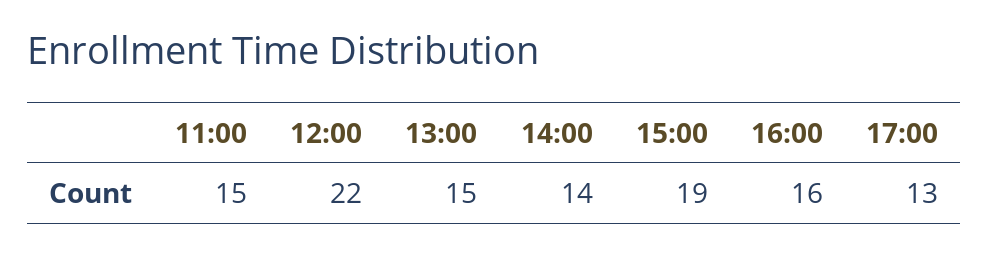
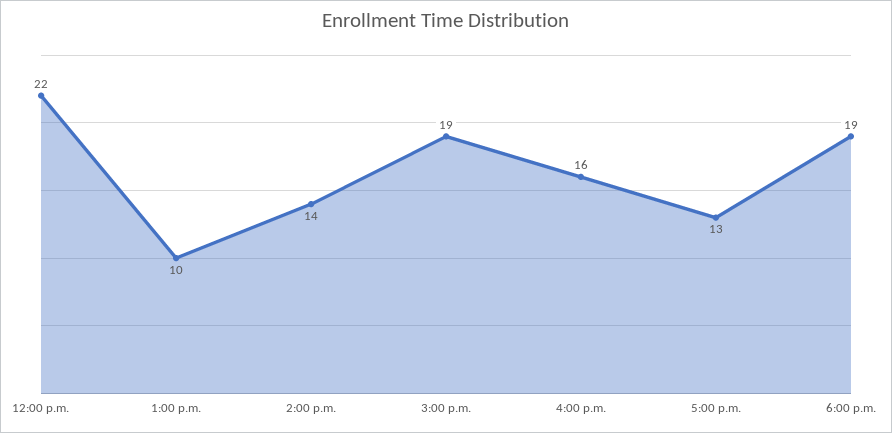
11:00: 15 -> none
13:00: 15 -> 10
6:00 p.m.: none -> 19

